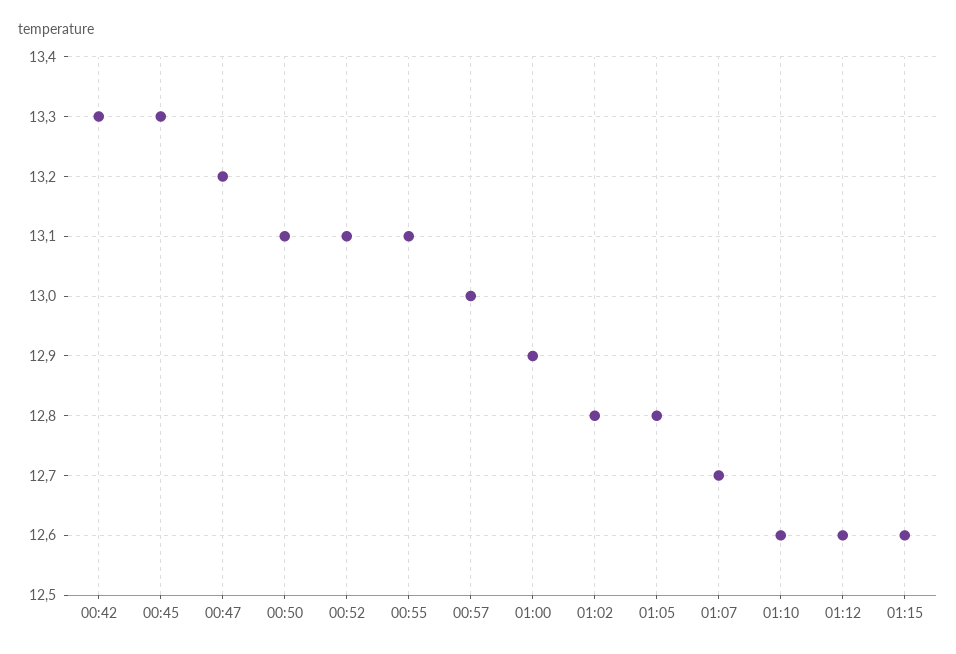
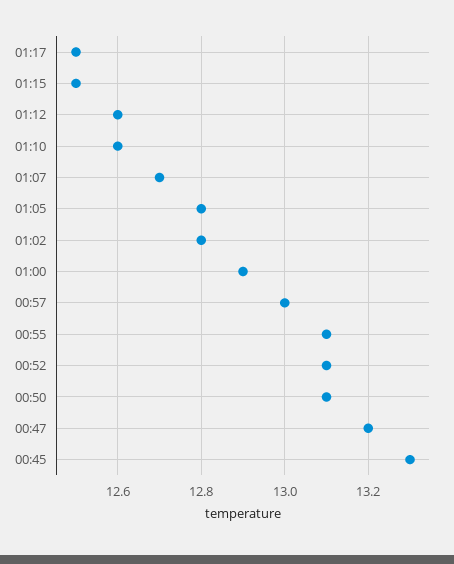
00:42: 13.3 -> none
01:15: 12.6 -> 12.5
01:17: none -> 12.5

